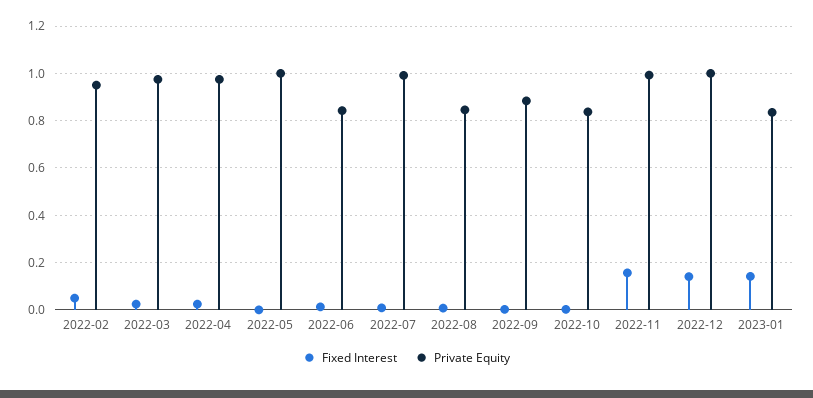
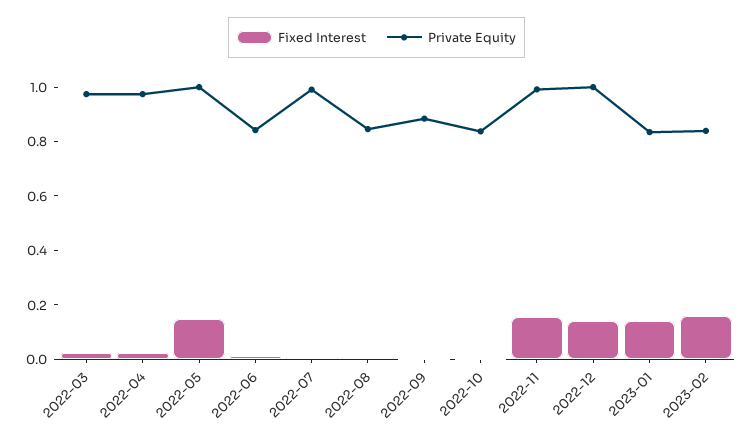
Fixed Interest, 2022-02: 0.05 -> none
Private Equity, 2022-02: 0.95 -> none
Fixed Interest, 2022-05: 0 -> 0.15
Fixed Interest, 2023-02: none -> 0.15
Private Equity, 2023-02: none -> 0.85

